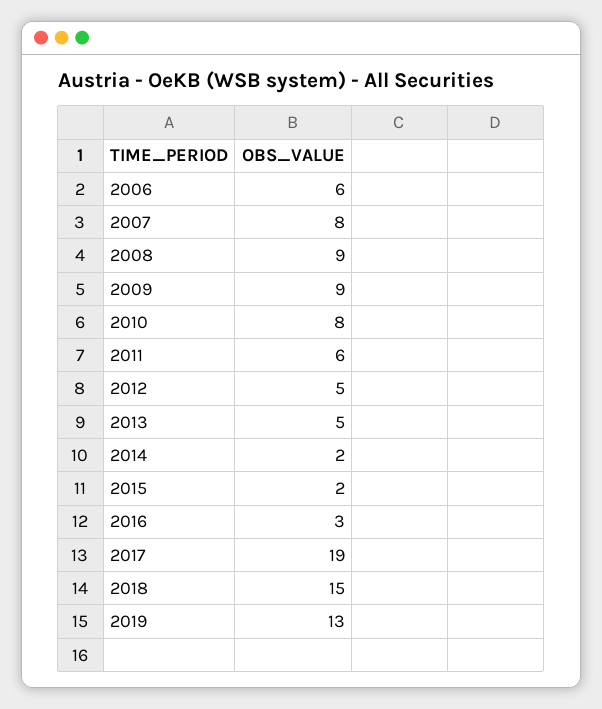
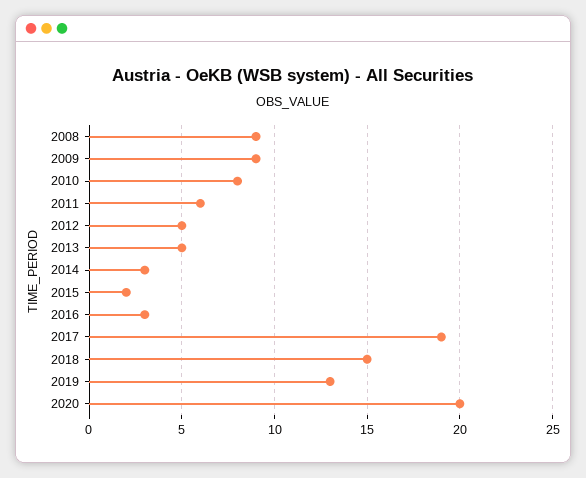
2006: 6 -> none
2007: 8 -> none
2014: 2 -> 3
2020: none -> 20

